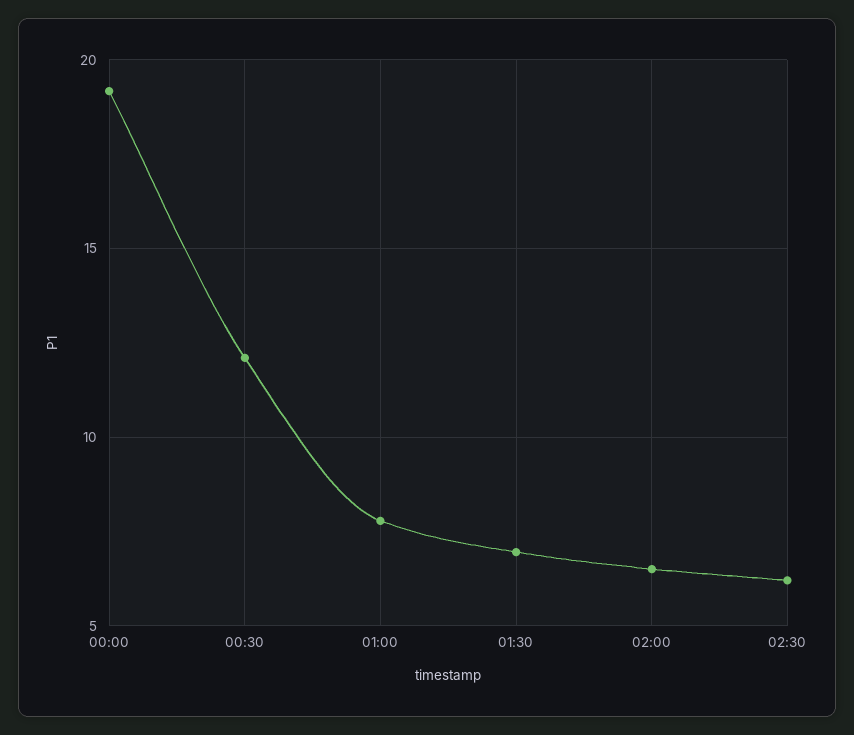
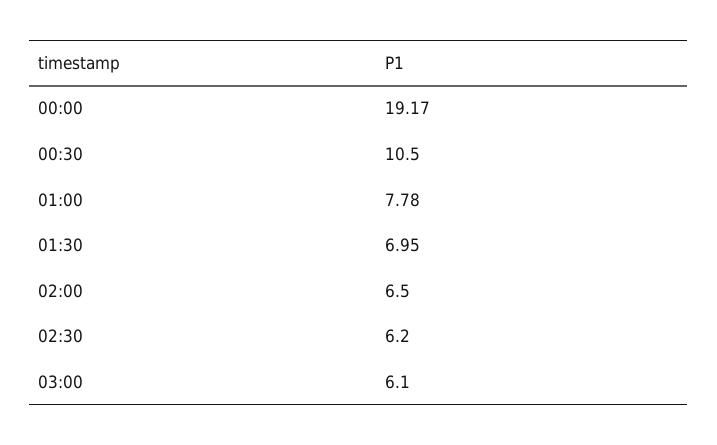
00:30: 12 -> 10.5
03:00: none -> 6.1

